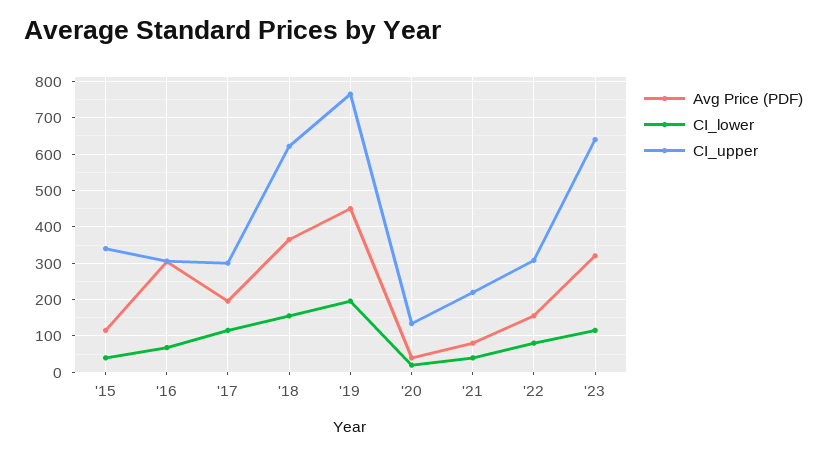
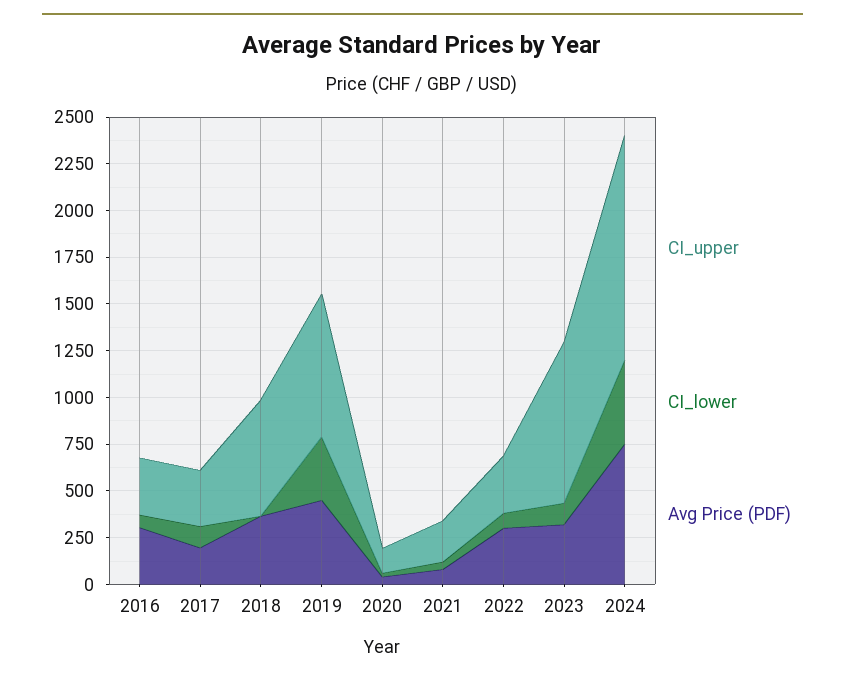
Avg Price (PDF), '15: 120 -> none
CI_lower, '15: 40 -> none
CI_upper, '15: 340 -> none
CI_lower, '18: 160 -> 0
CI_lower, '19: 200 -> 350
Avg Price (PDF), '22: 160 -> 300
CI_upper, '23: 640 -> 850
CI_upper, 2024: none -> 1200
CI_lower, 2024: none -> 450
Avg Price (PDF), 2024: none -> 750

